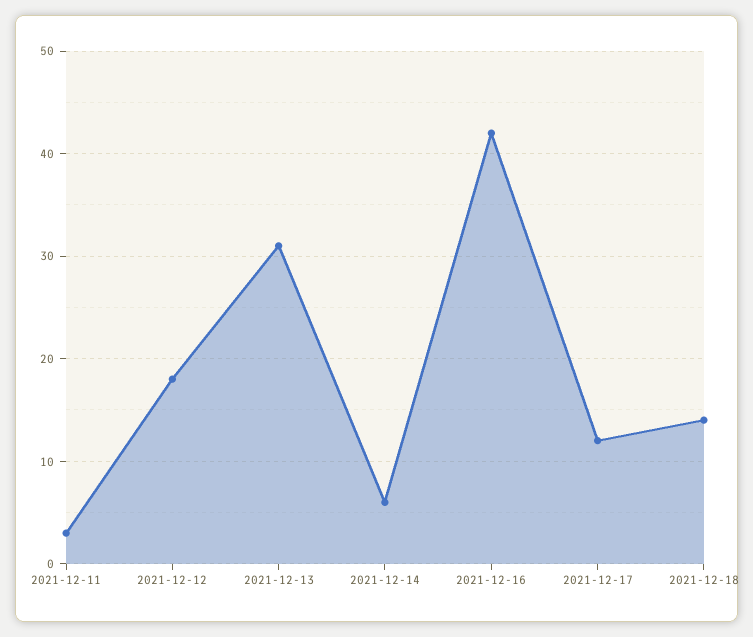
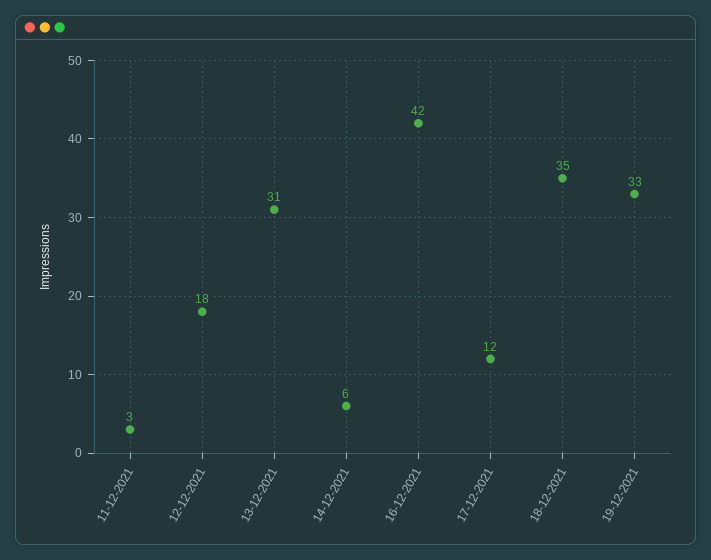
2021-12-18: 14 -> 35
19-12-2021: none -> 33

